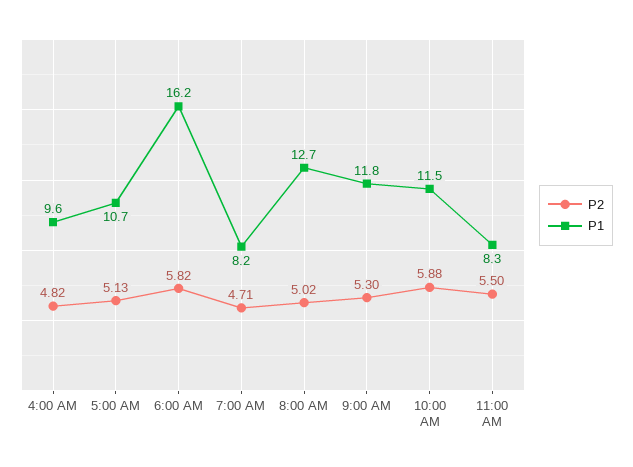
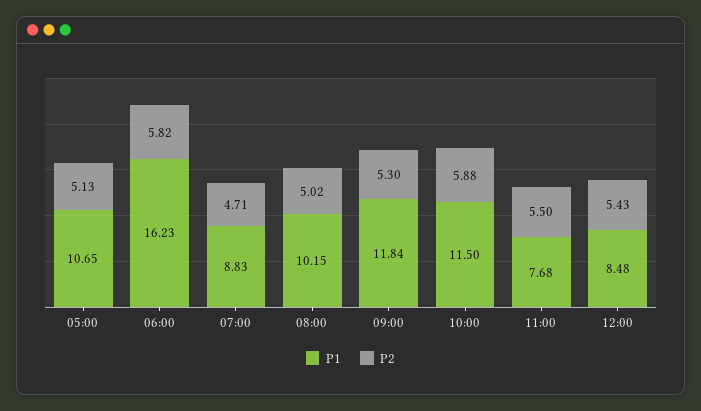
P2, 4:00 AM: 4.82 -> none
P1, 4:00 AM: 9.6 -> none
P1, 7:00 AM: 8.2 -> 8.83
P1, 8:00 AM: 12.7 -> 10.15
P1, 11:00 AM: 8.3 -> 7.68
P1, 12:00: none -> 8.48
P2, 12:00: none -> 5.43

